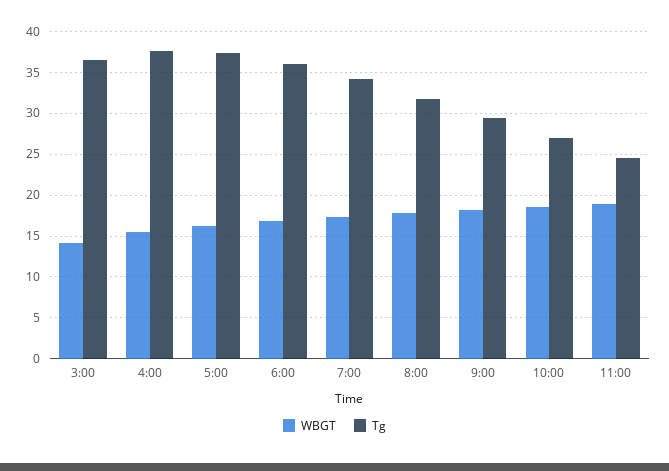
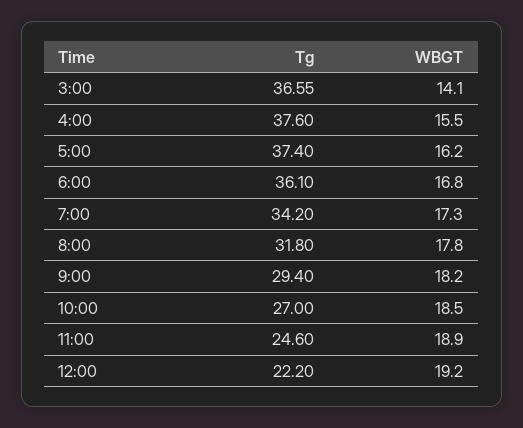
Tg, 12:00: none -> 22.2
WBGT, 12:00: none -> 19.2

